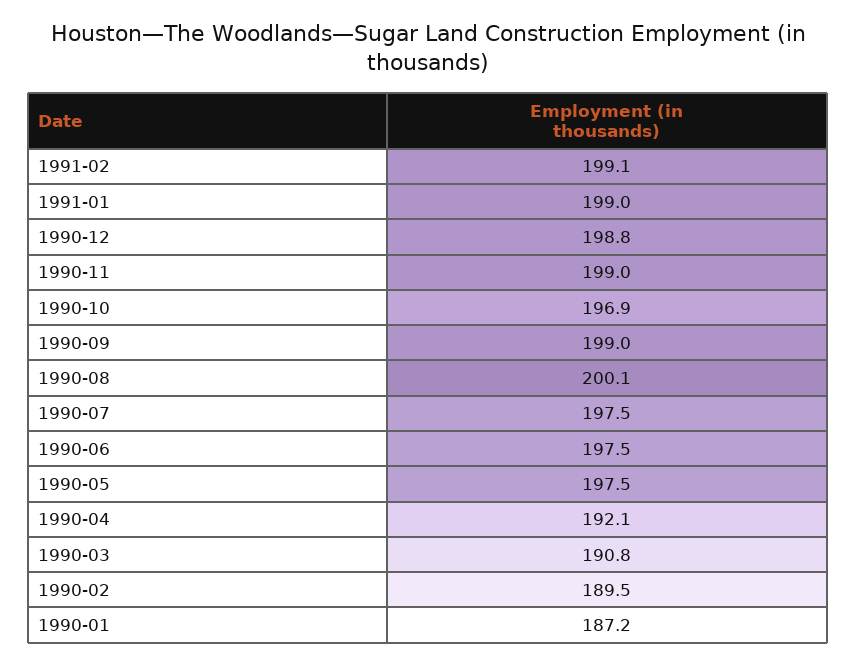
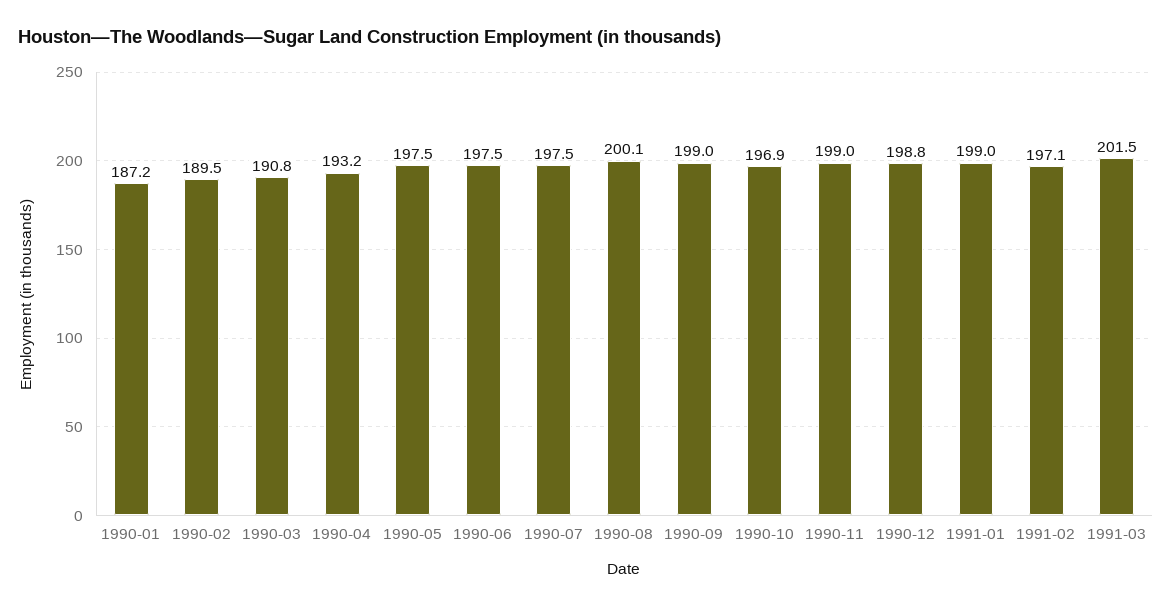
1991-02: 199.1 -> 197.1
1990-04: 192.1 -> 193.2
1991-03: none -> 201.5

